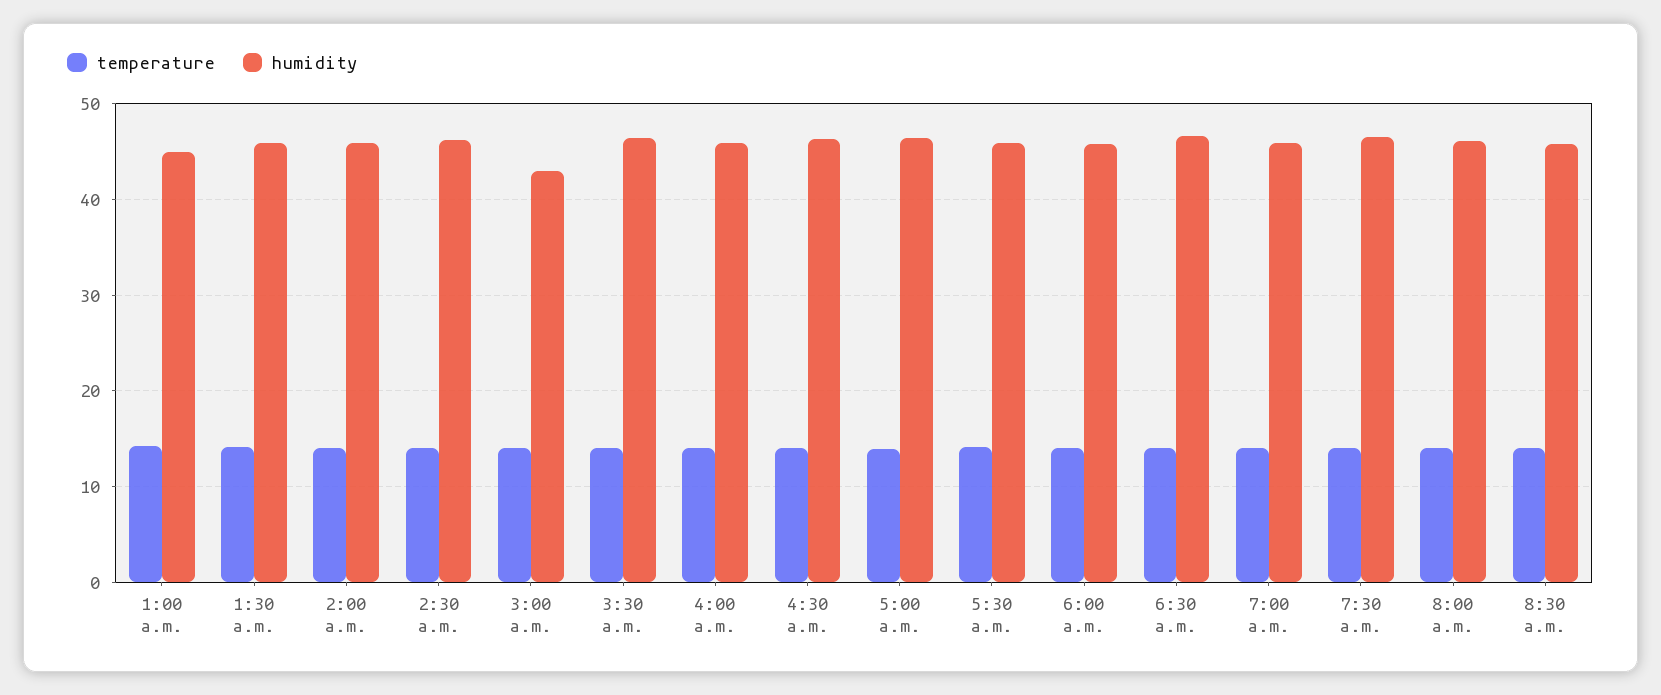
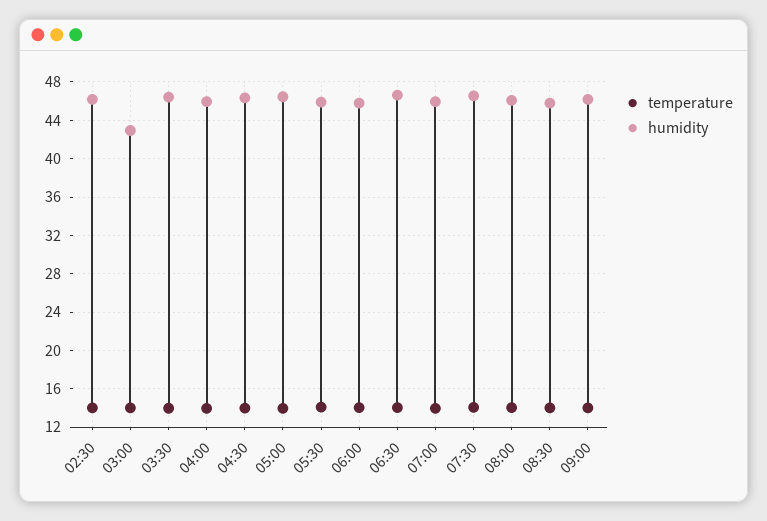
temperature, 1:00 a.m.: 14 -> none
humidity, 1:00 a.m.: 45 -> none
temperature, 1:30 a.m.: 14 -> none
humidity, 1:30 a.m.: 46 -> none
temperature, 2:00 a.m.: 14 -> none
humidity, 2:00 a.m.: 46 -> none
temperature, 09:00: none -> 14
humidity, 09:00: none -> 46

